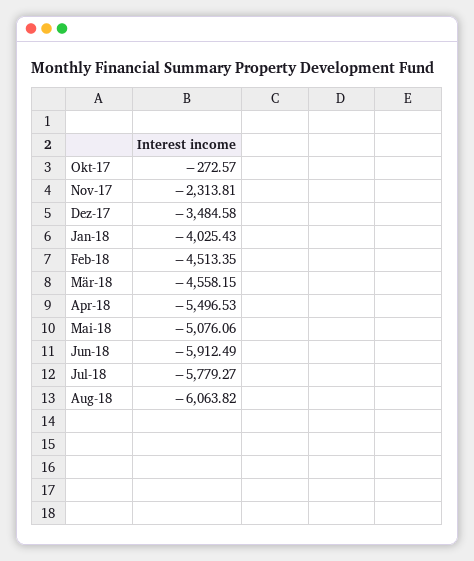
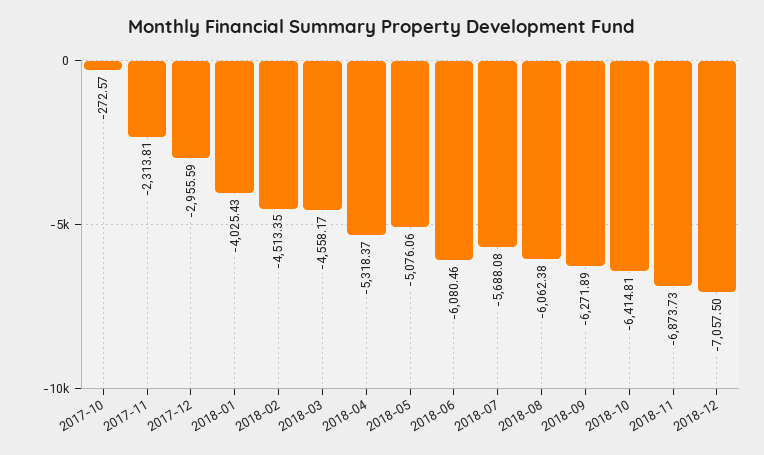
Dez-17: -3484.58 -> -2955.59
Mär-18: -4558.15 -> -4558.17
Apr-18: -5496.53 -> -5318.37
Jun-18: -5912.49 -> -6080.46
Jul-18: -5779.27 -> -5688.08
Aug-18: -6063.82 -> -6062.38
2018-09: none -> -6271.89
2018-10: none -> -6414.81
2018-11: none -> -6873.73
2018-12: none -> -7057.5

